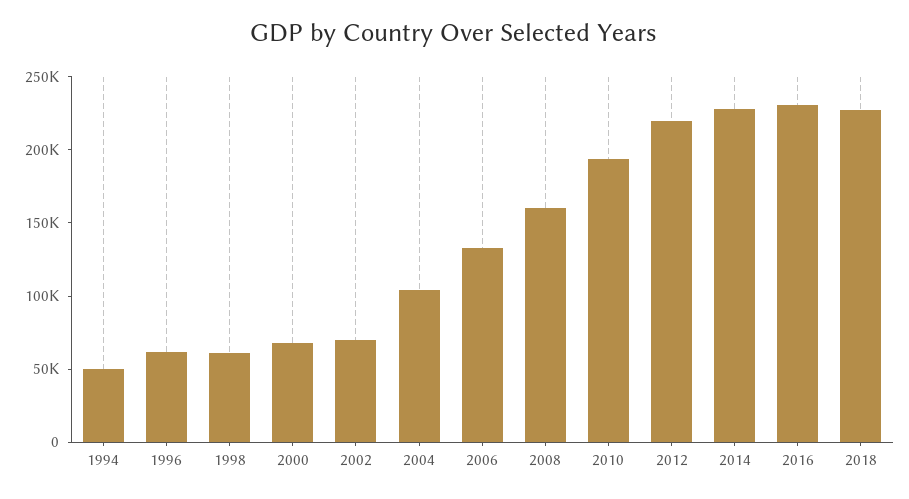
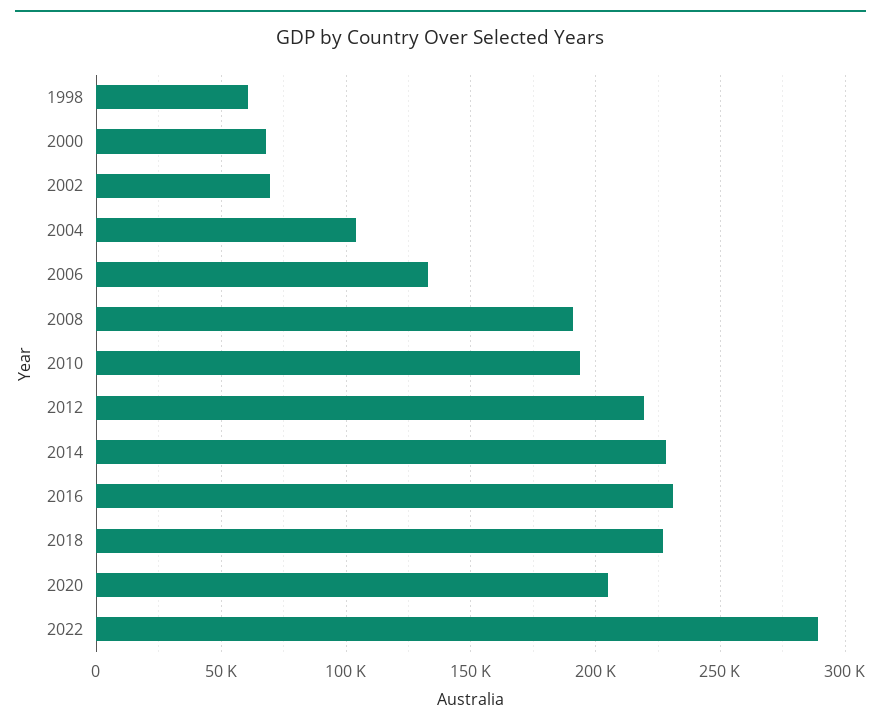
1994: 50000 -> none
1996: 60000 -> none
2008: 160000 -> 190000
2020: none -> 205000
2022: none -> 290000

